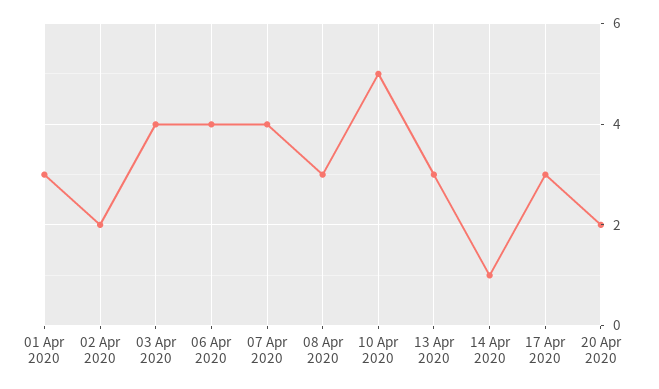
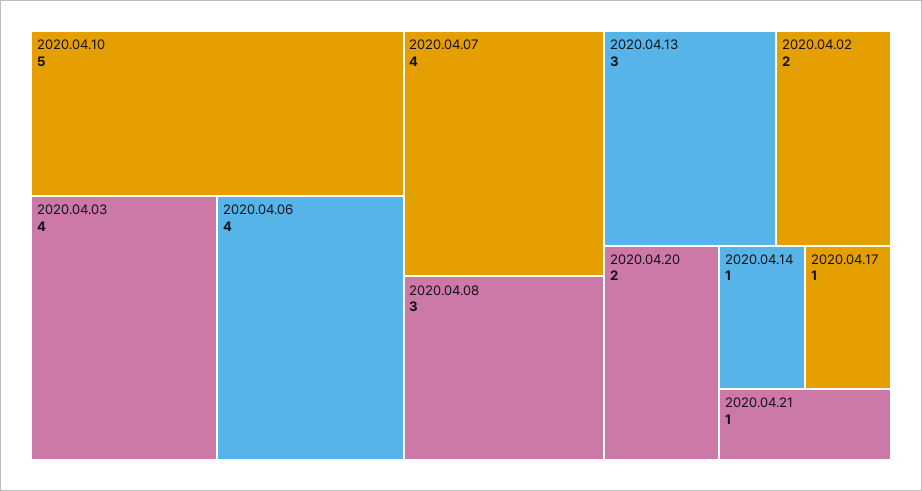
01 Apr 2020: 3 -> none
17 Apr 2020: 3 -> 1
2020.04.21: none -> 1

